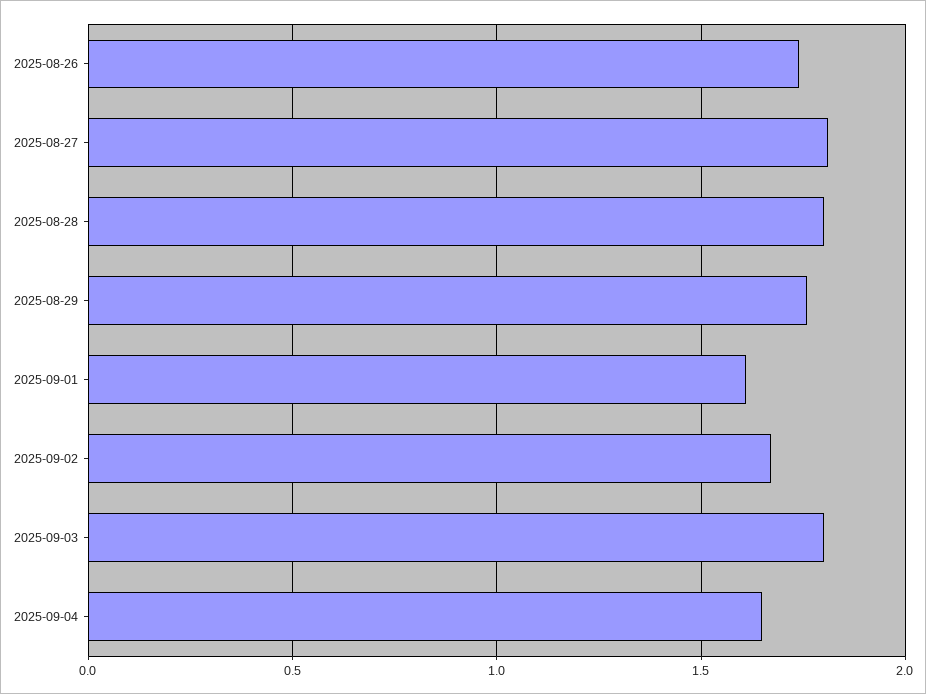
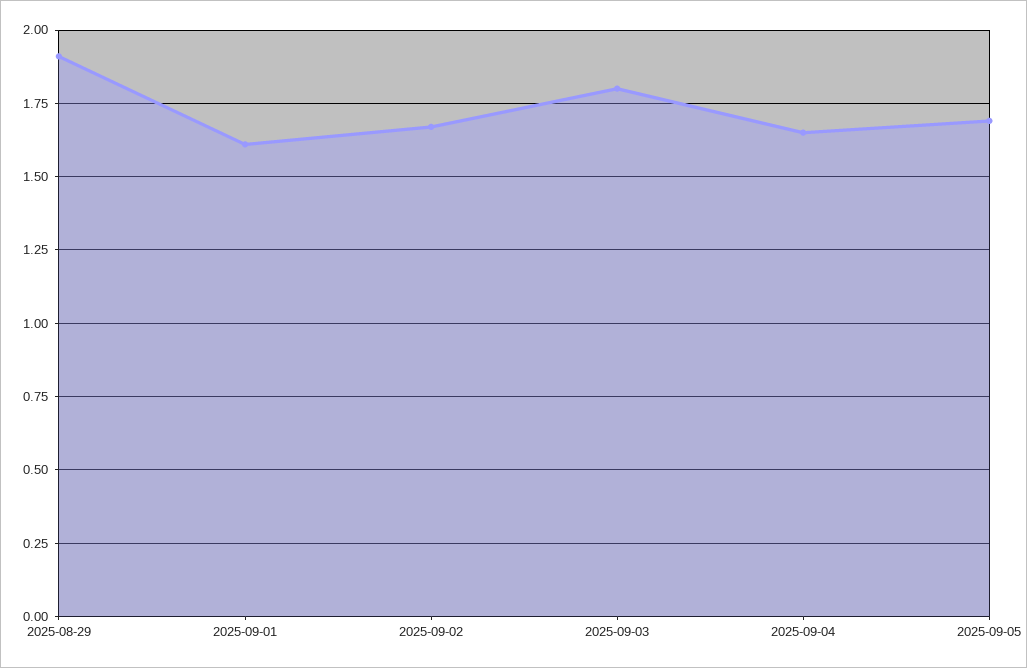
2025-08-26: 1.75 -> none
2025-08-27: 1.8 -> none
2025-08-28: 1.8 -> none
2025-08-29: 1.75 -> 1.9
2025-09-05: none -> 1.7

